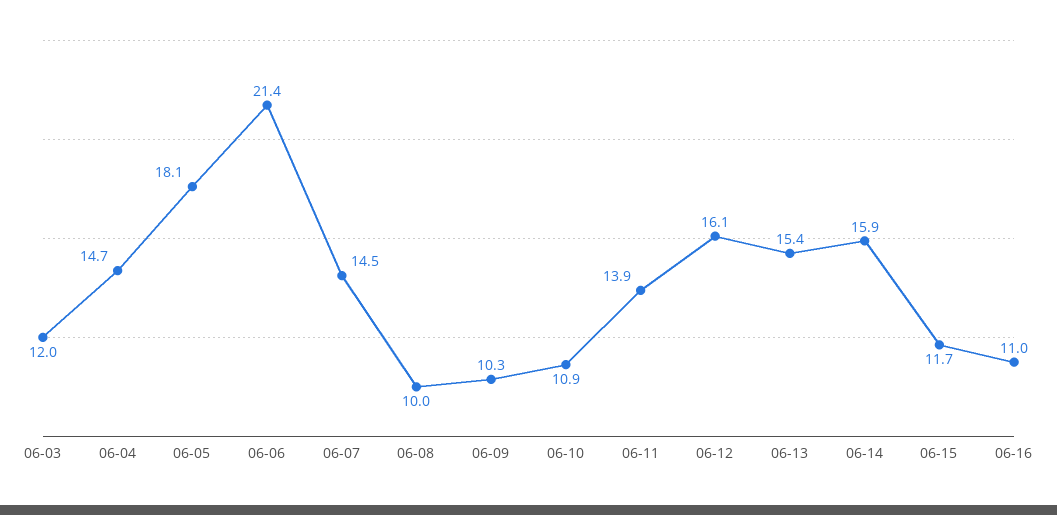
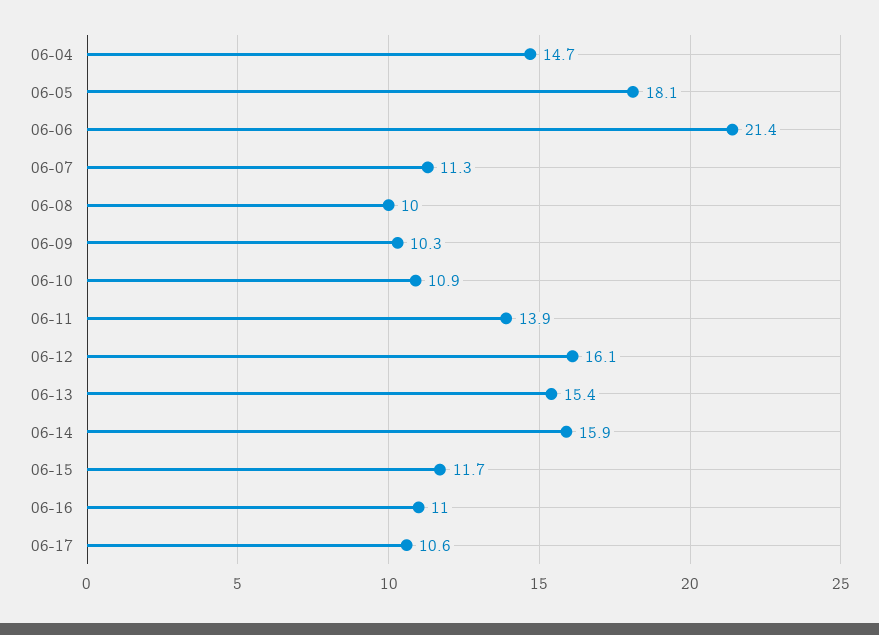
06-03: 12 -> none
06-07: 14.5 -> 11.3
06-17: none -> 10.6

